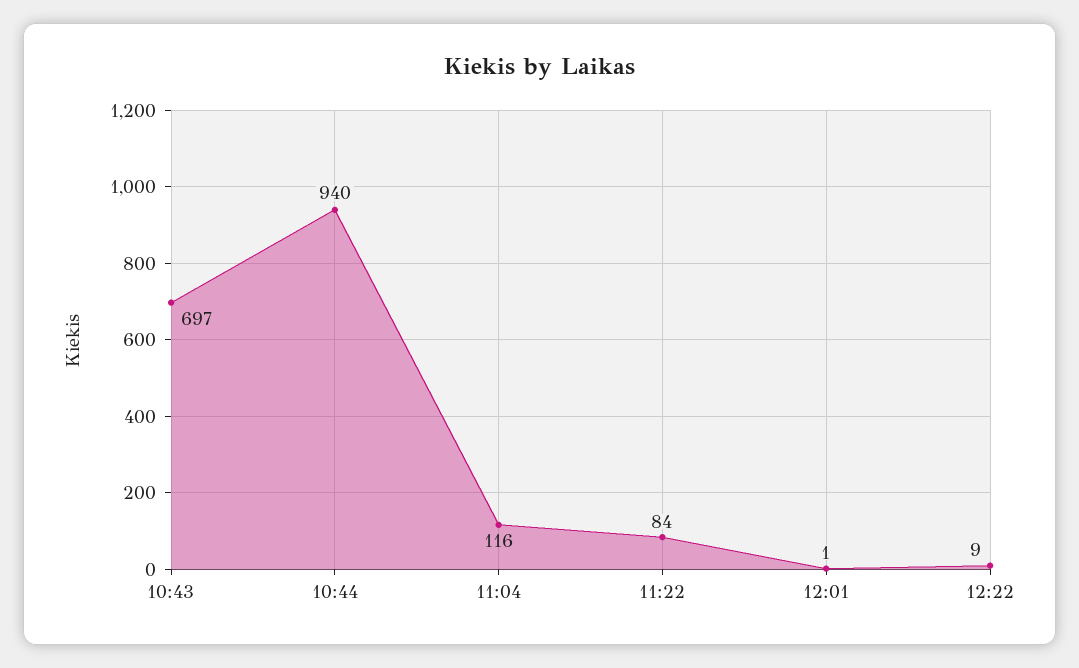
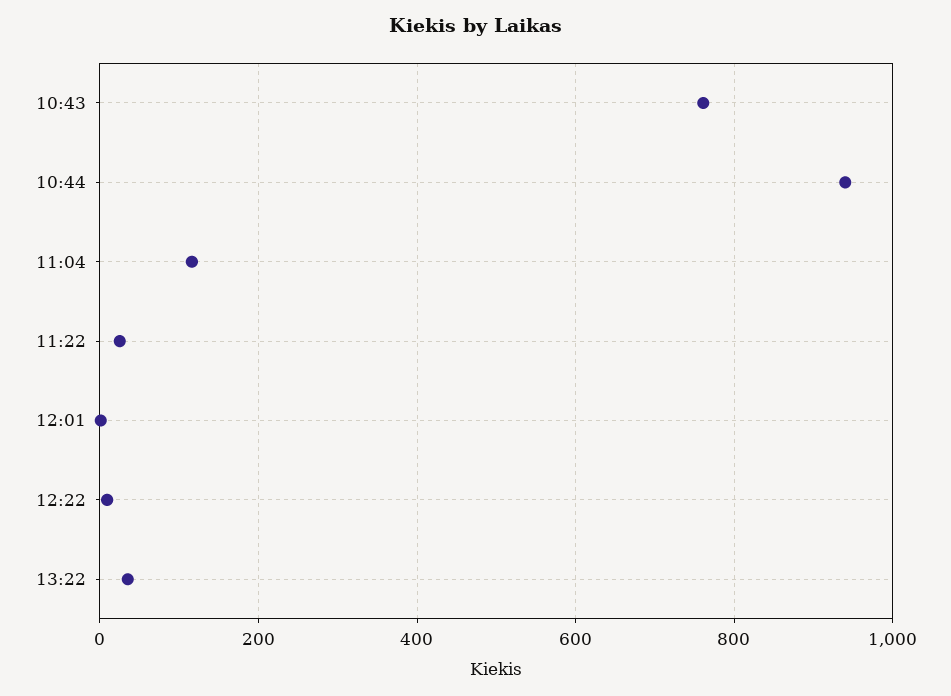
10:43: 697 -> 760
11:22: 84 -> 20
13:22: none -> 40

